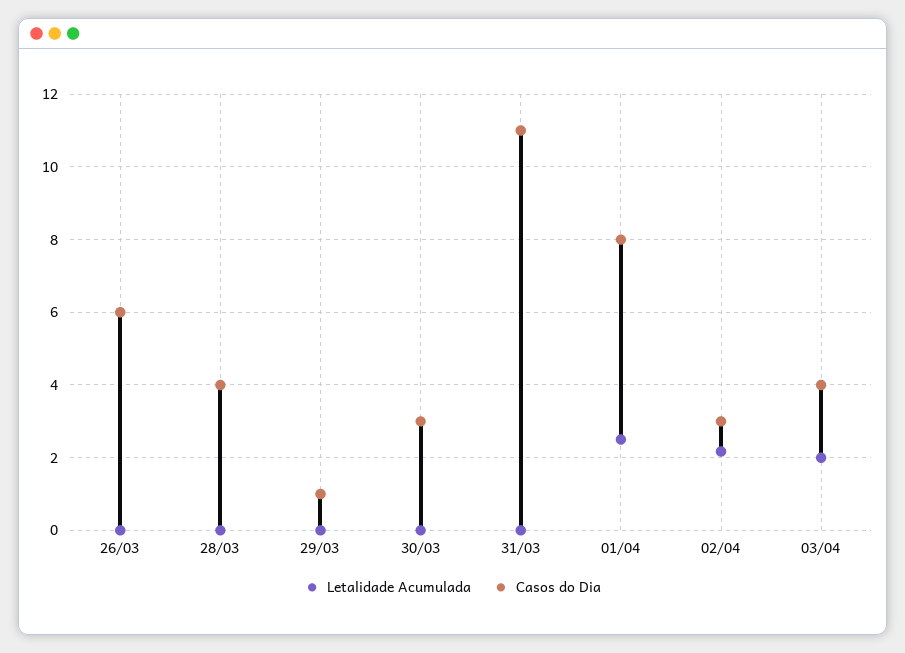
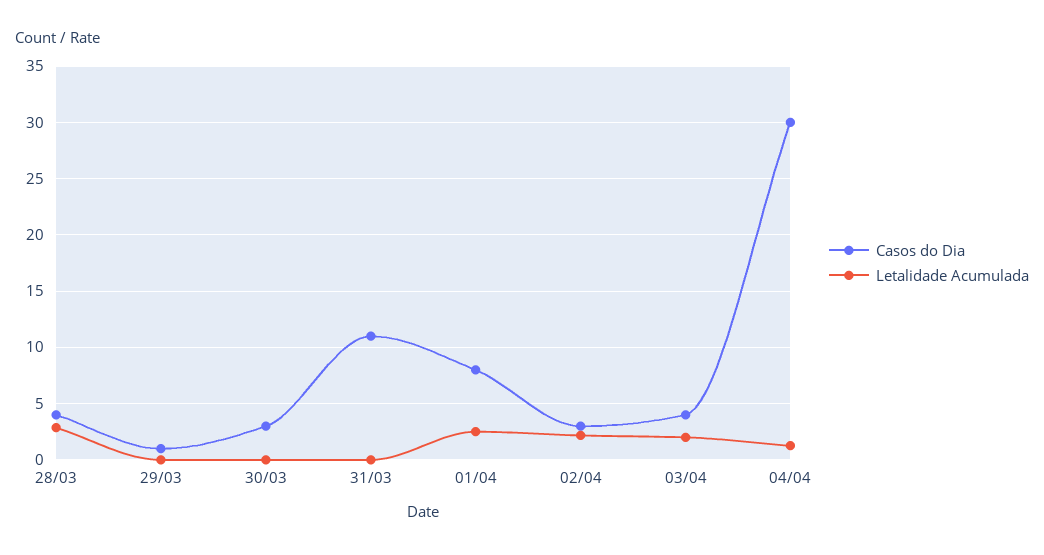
Letalidade Acumulada, 26/03: 0 -> none
Casos do Dia, 26/03: 6 -> none
Letalidade Acumulada, 28/03: 0 -> 3
Casos do Dia, 04/04: none -> 30
Letalidade Acumulada, 04/04: none -> 1

